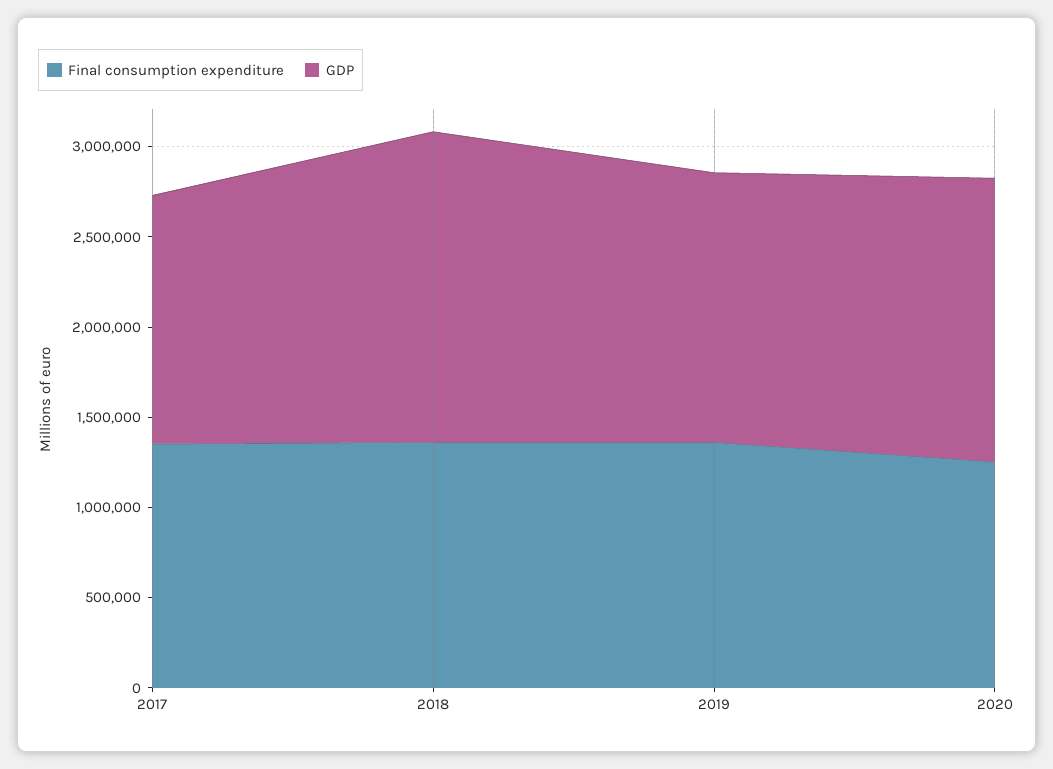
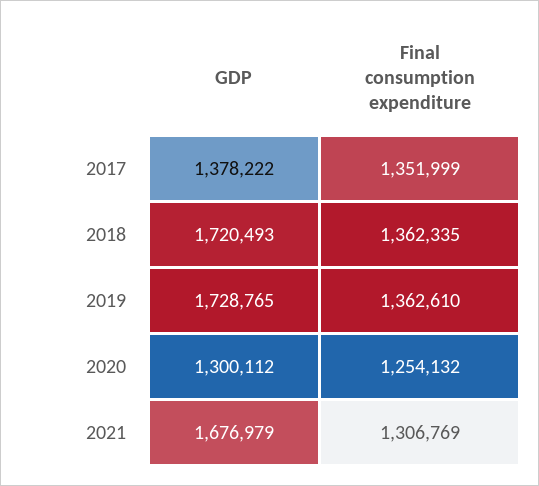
GDP, 2019: 1500000 -> 1728765
GDP, 2020: 1600000 -> 1300112
GDP, 2021: none -> 1676979
Final consumption expenditure, 2021: none -> 1306769

